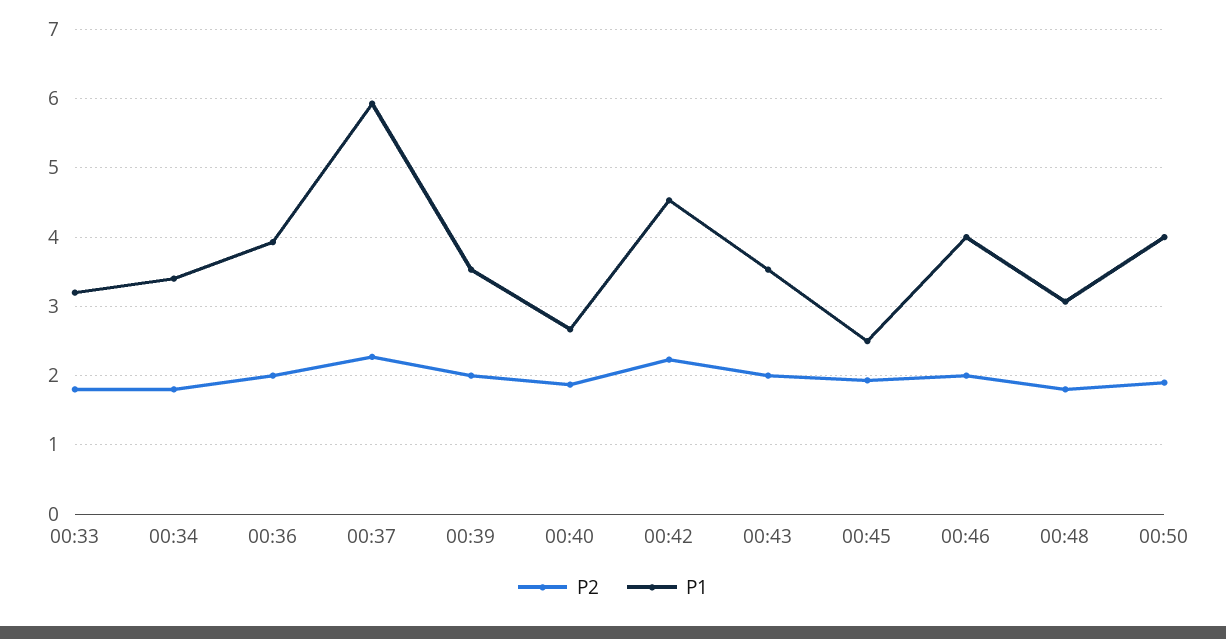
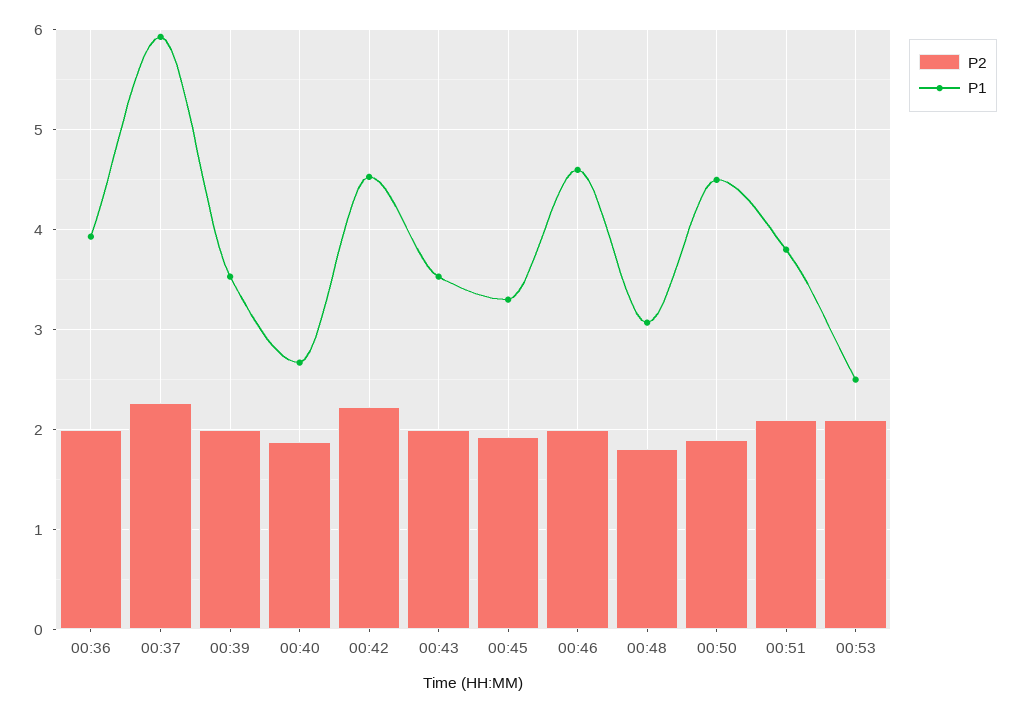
P2, 00:33: 1.8 -> none
P1, 00:33: 3.2 -> none
P2, 00:34: 1.8 -> none
P1, 00:34: 3.4 -> none
P1, 00:45: 2.5 -> 3.3
P1, 00:46: 4 -> 4.6
P1, 00:50: 4 -> 4.5
P2, 00:51: none -> 2.1
P1, 00:51: none -> 3.8
P2, 00:53: none -> 2.1
P1, 00:53: none -> 2.5

